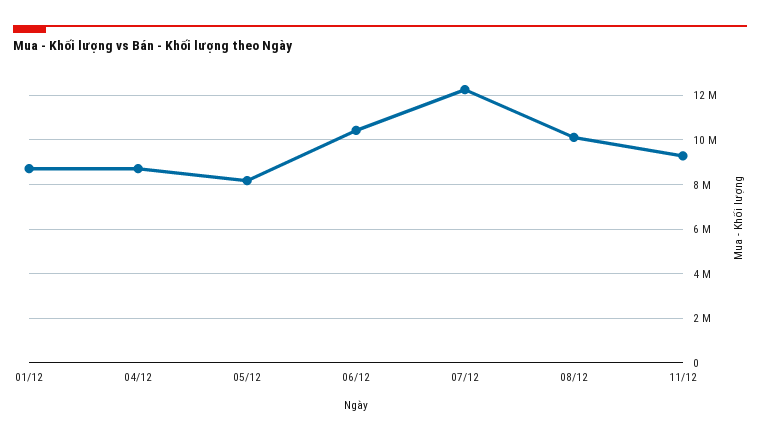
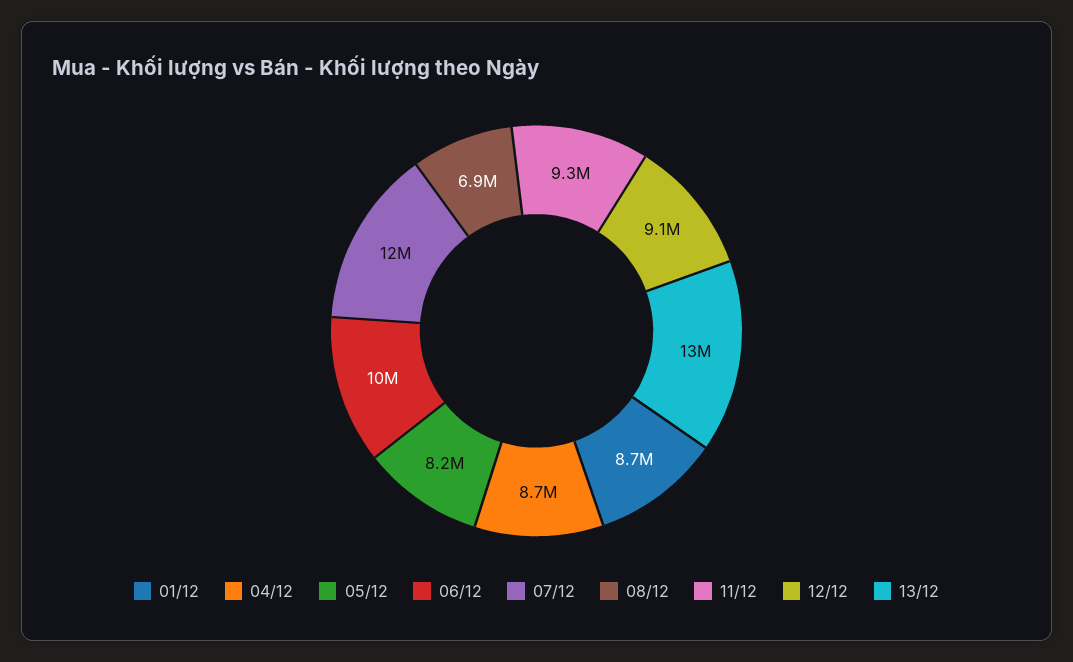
08/12: 10000000 -> 6900000
12/12: none -> 9100000
13/12: none -> 13000000

